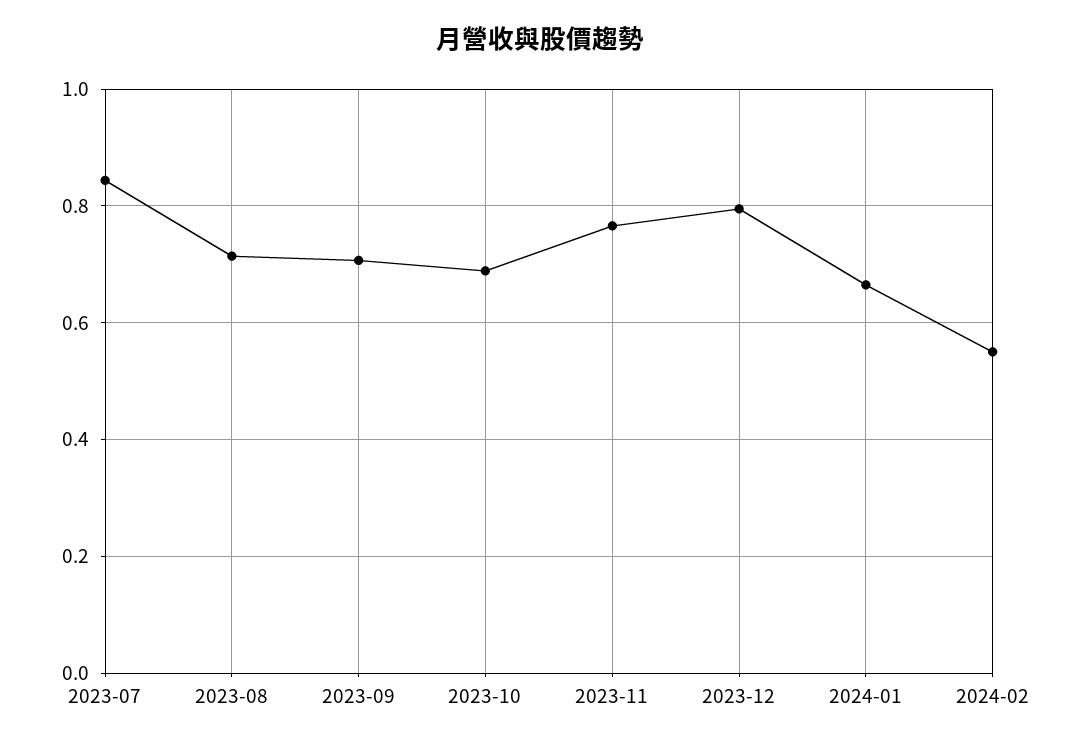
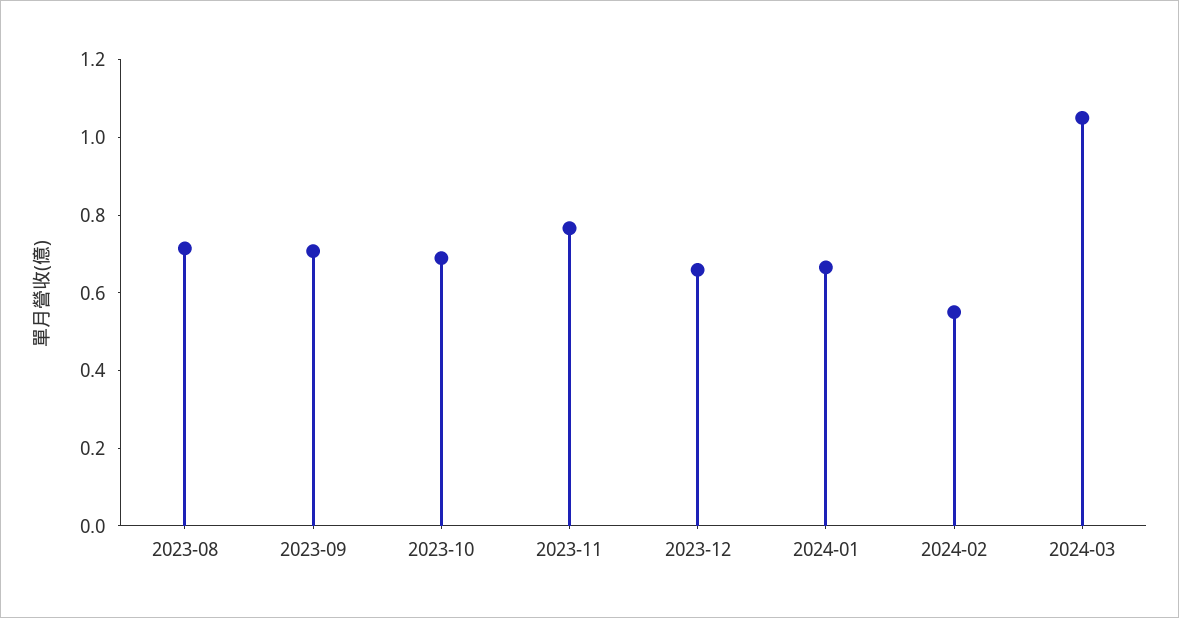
2023-07: 0.84 -> none
2023-12: 0.8 -> 0.65
2024-03: none -> 1.05

